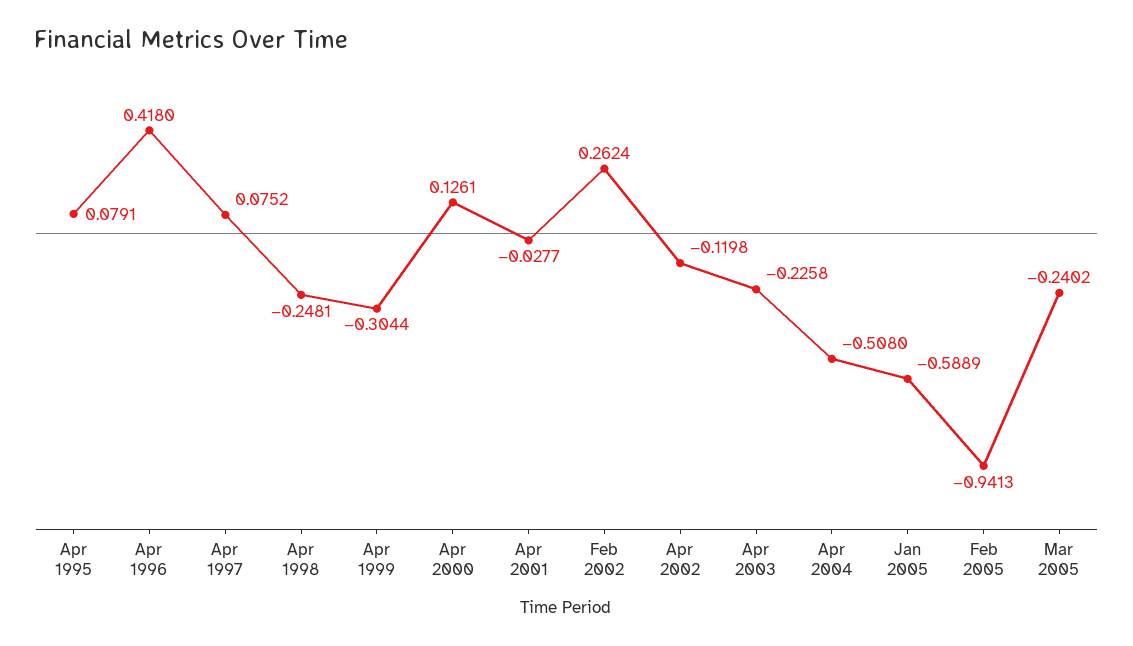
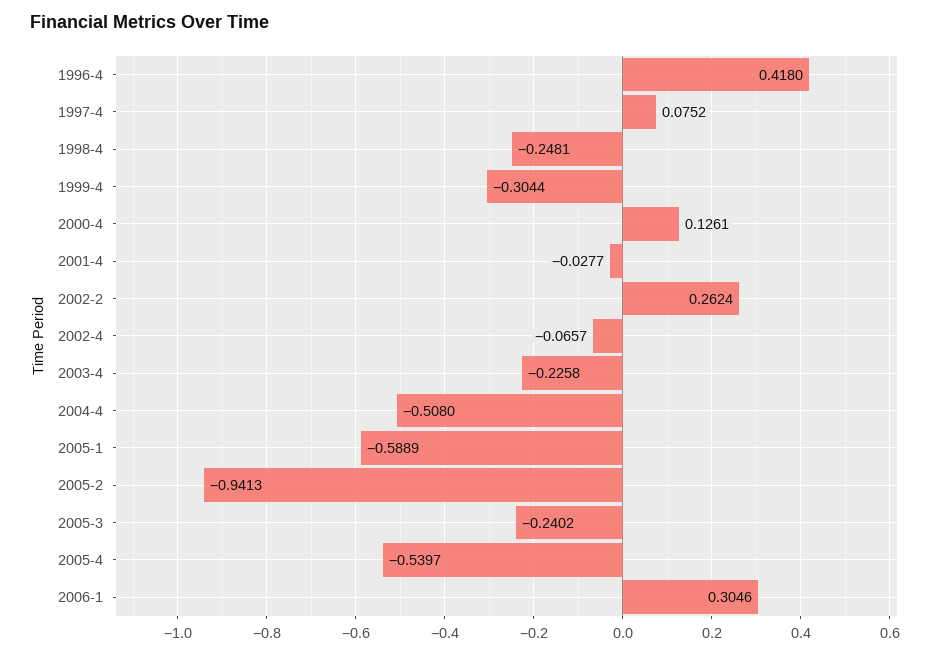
Apr 1995: 0.0791 -> none
Apr 2002: -0.1198 -> -0.0657
2005-4: none -> -0.5397
2006-1: none -> 0.3046

